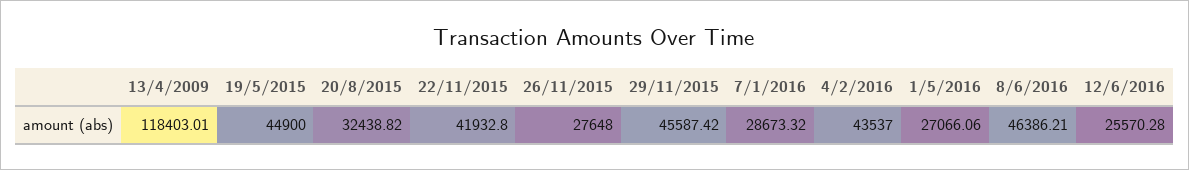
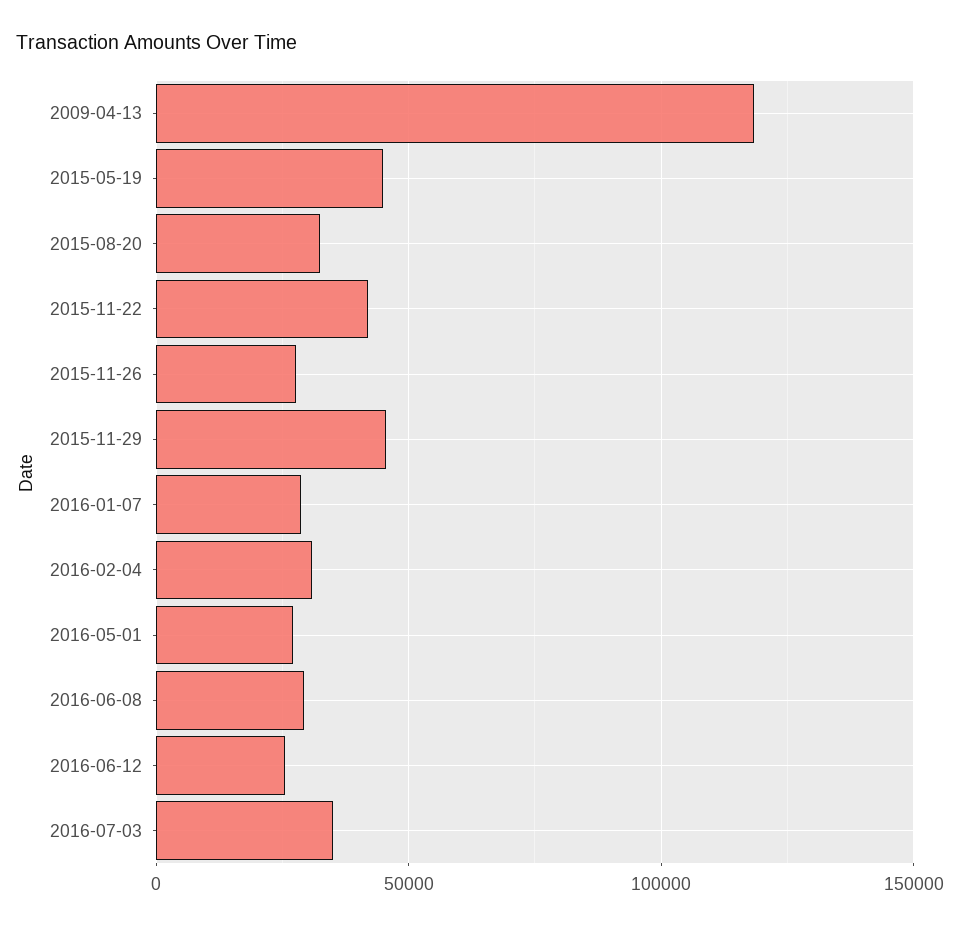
4/2/2016: 43537 -> 30000
8/6/2016: 46386.21 -> 30000
2016-07-03: none -> 35000

